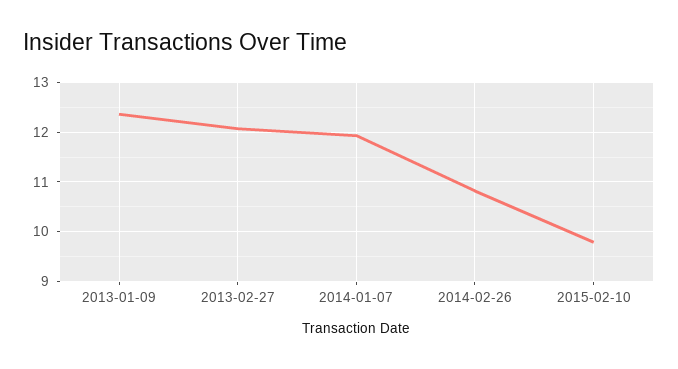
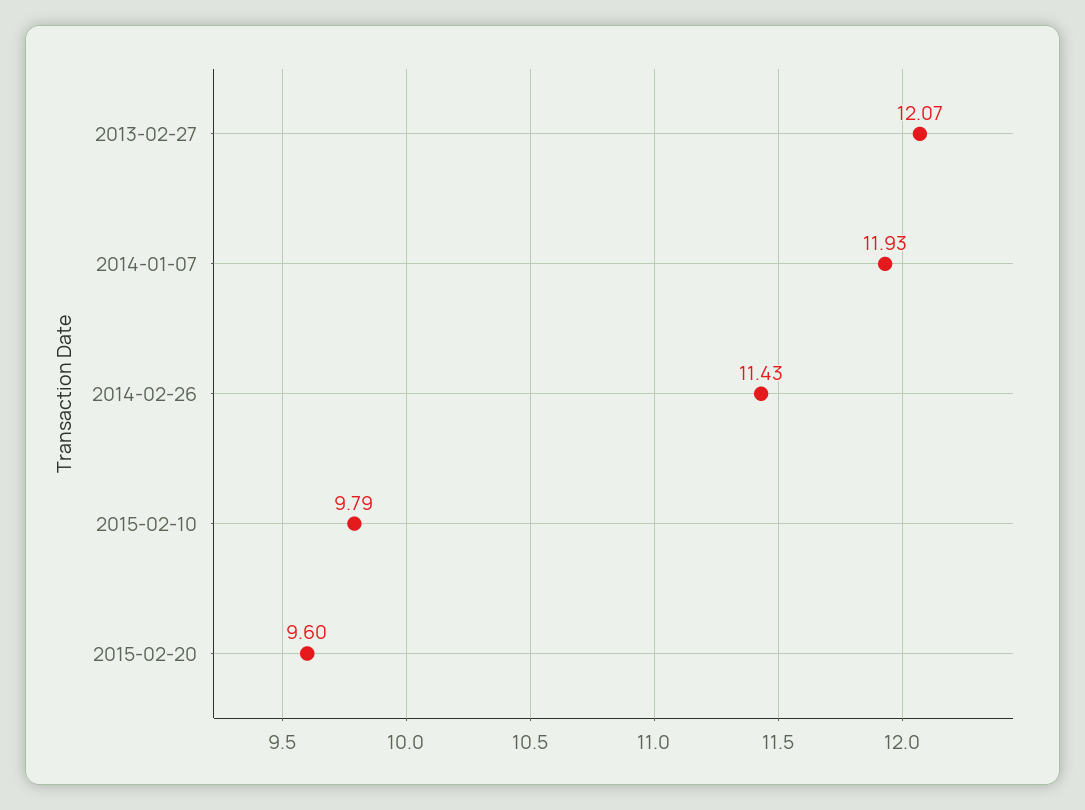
2013-01-09: 12.4 -> none
2014-02-26: 10.8 -> 11.43
2015-02-20: none -> 9.6

